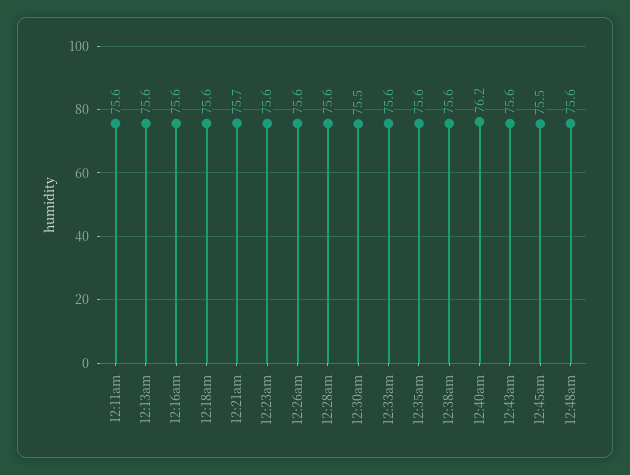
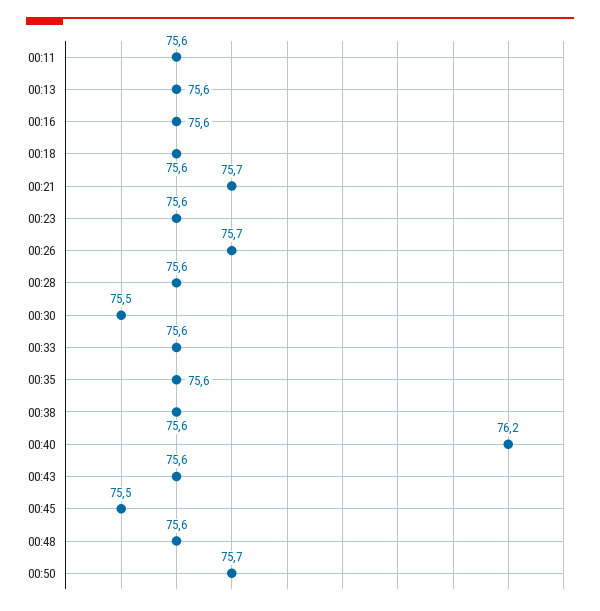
12:26am: 75.6 -> 75.7
00:50: none -> 75.7

